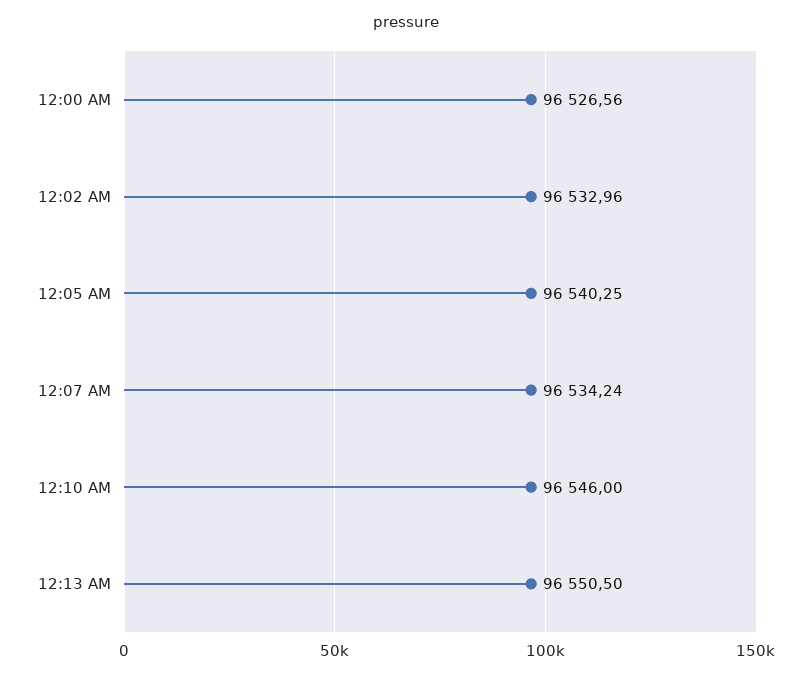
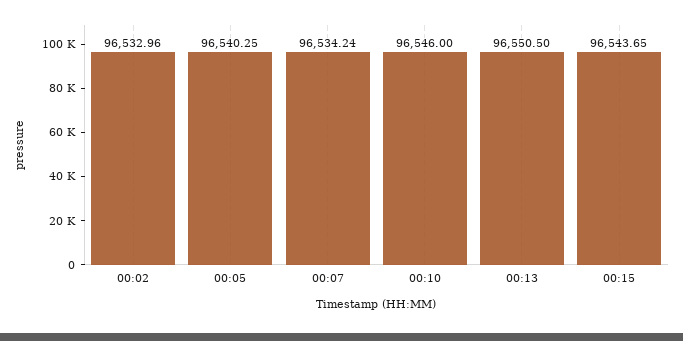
12:00 AM: 96526.56 -> none
00:15: none -> 96543.65

